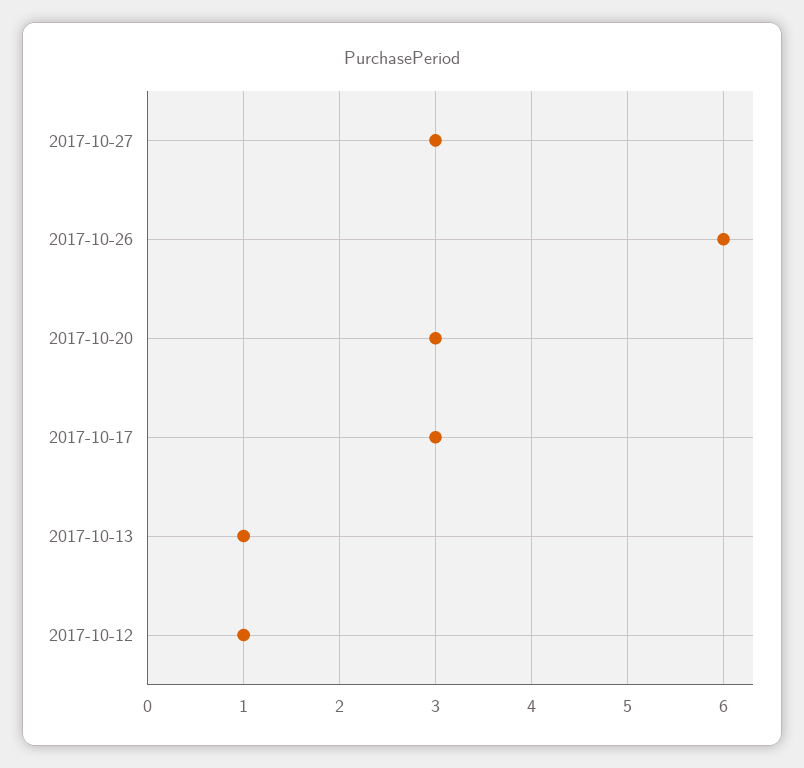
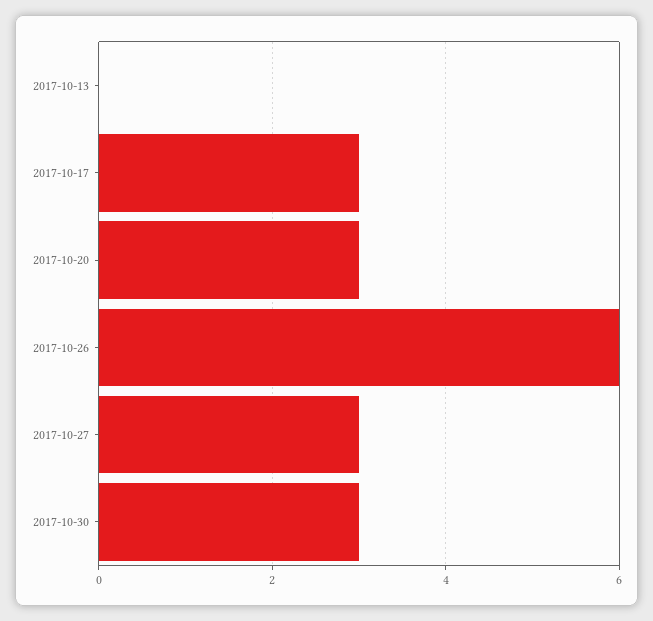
2017-10-13: 1 -> 0
2017-10-12: 1 -> none
2017-10-30: none -> 3

